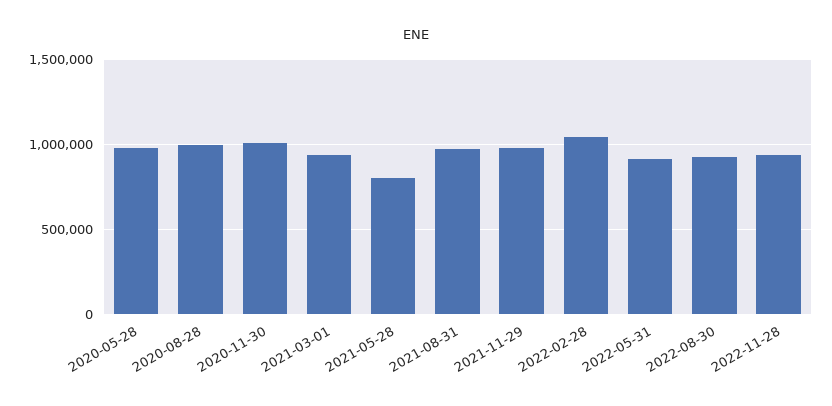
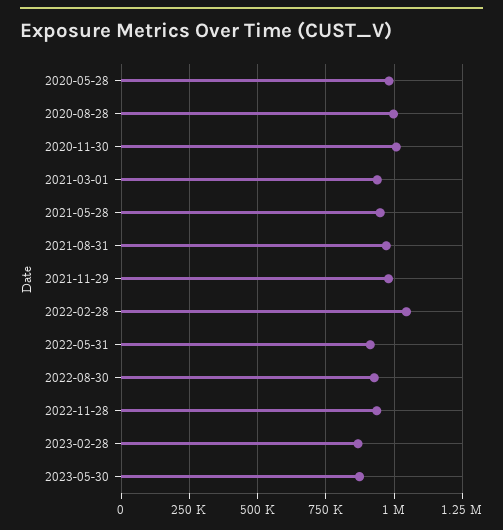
2021-05-28: 800000 -> 950000
2023-02-28: none -> 875000
2023-05-30: none -> 875000

